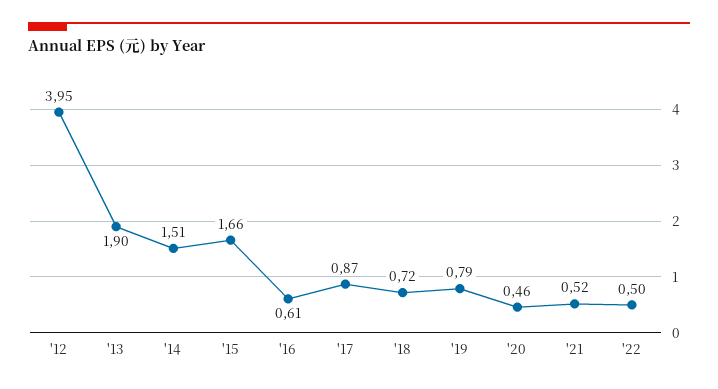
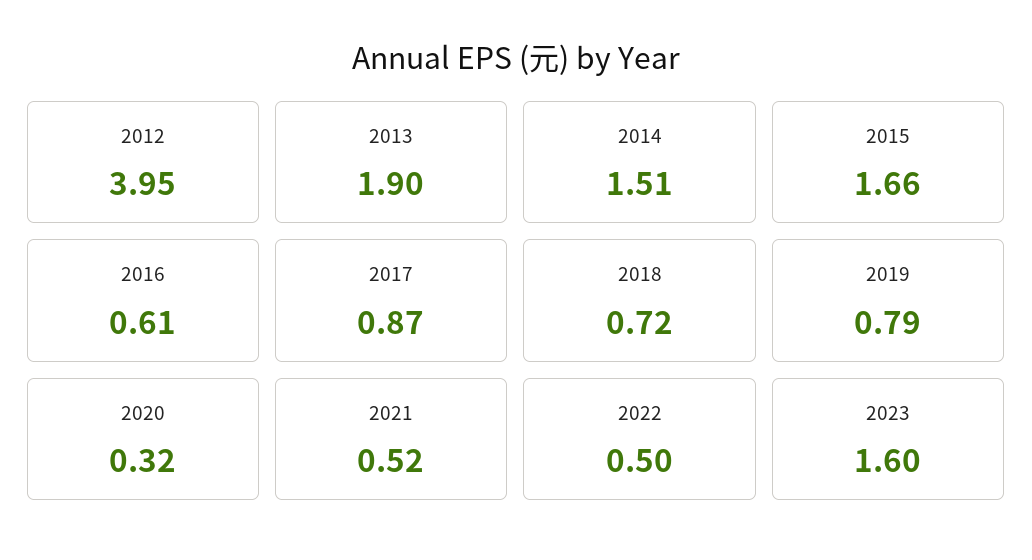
'20: 0.46 -> 0.32
2023: none -> 1.6

